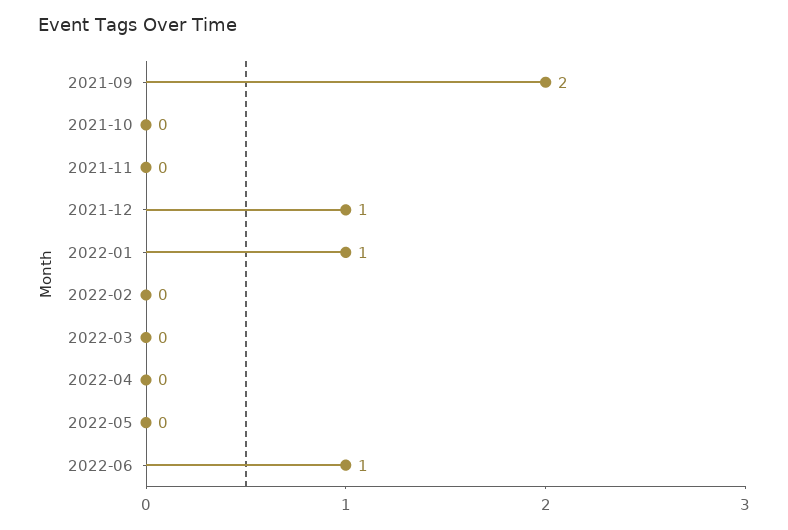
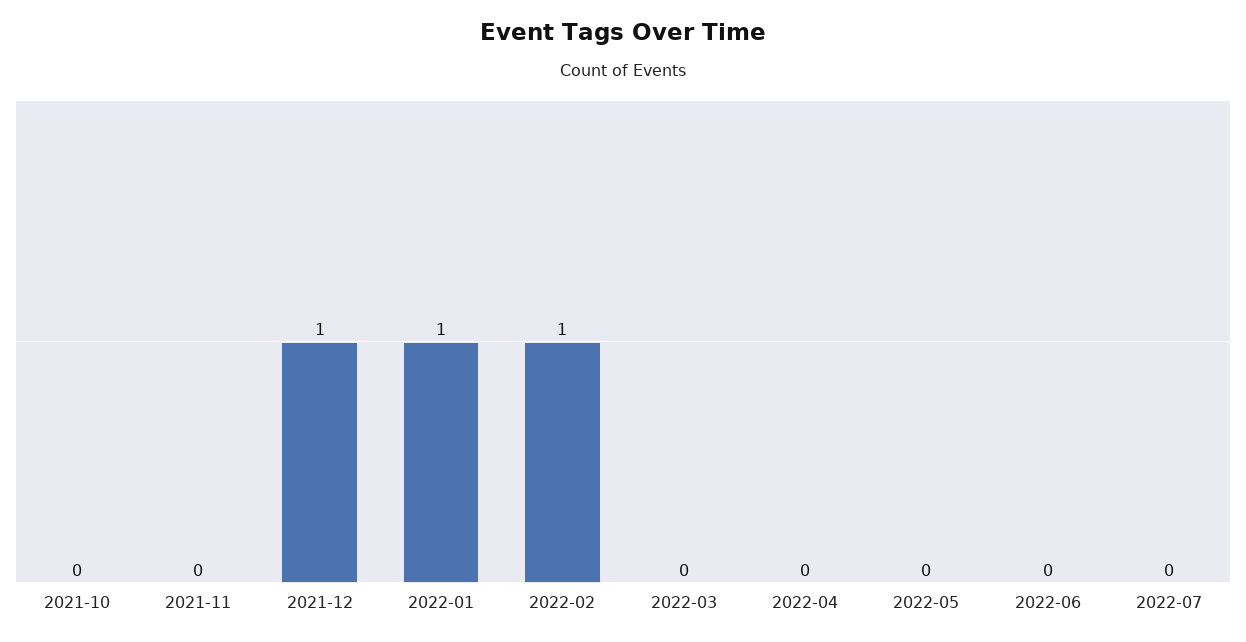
2021-09: 2 -> none
2022-02: 0 -> 1
2022-06: 1 -> 0
2022-07: none -> 0

